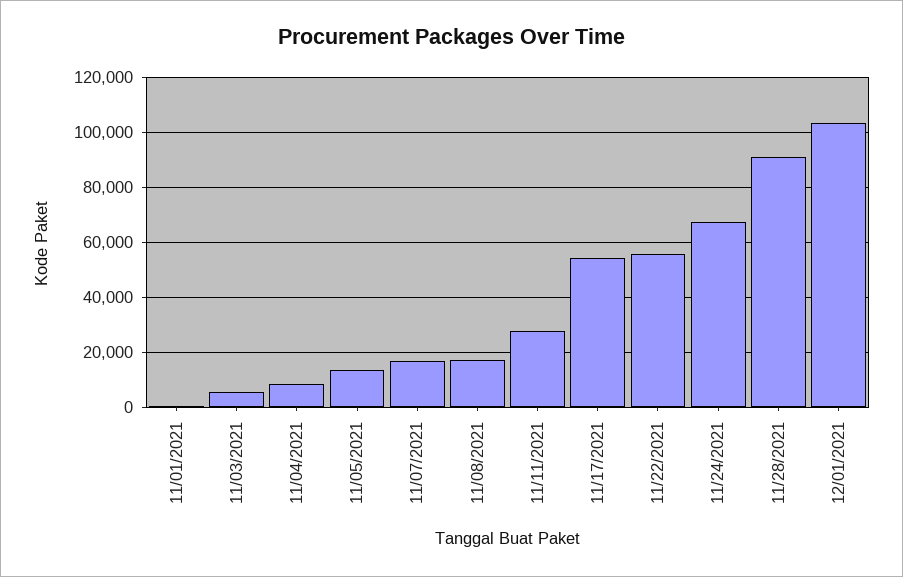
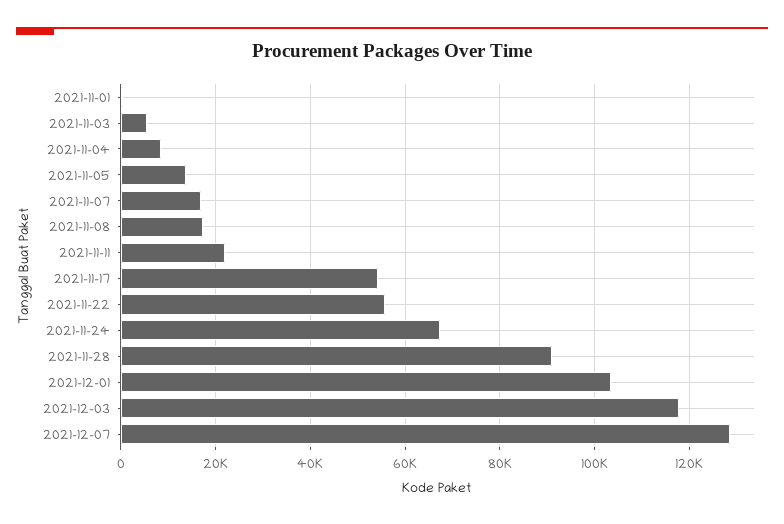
11/11/2021: 27500 -> 22000
2021-12-03: none -> 118000
2021-12-07: none -> 128000

